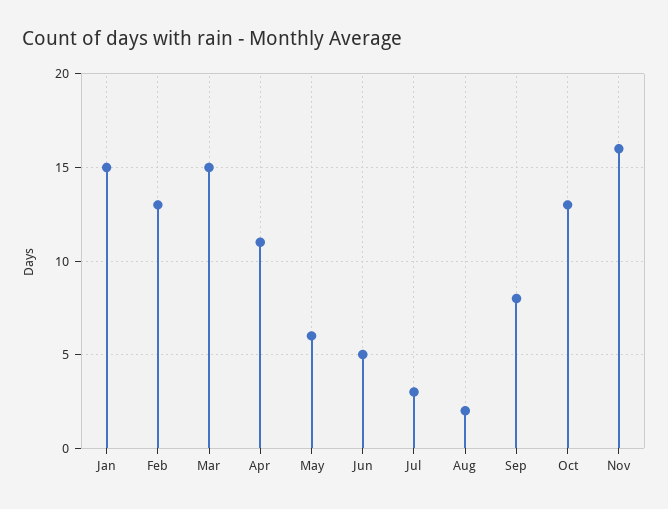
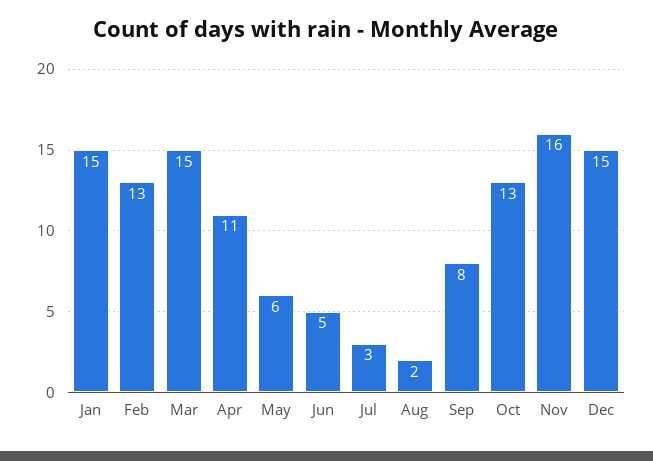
Dec: none -> 15

